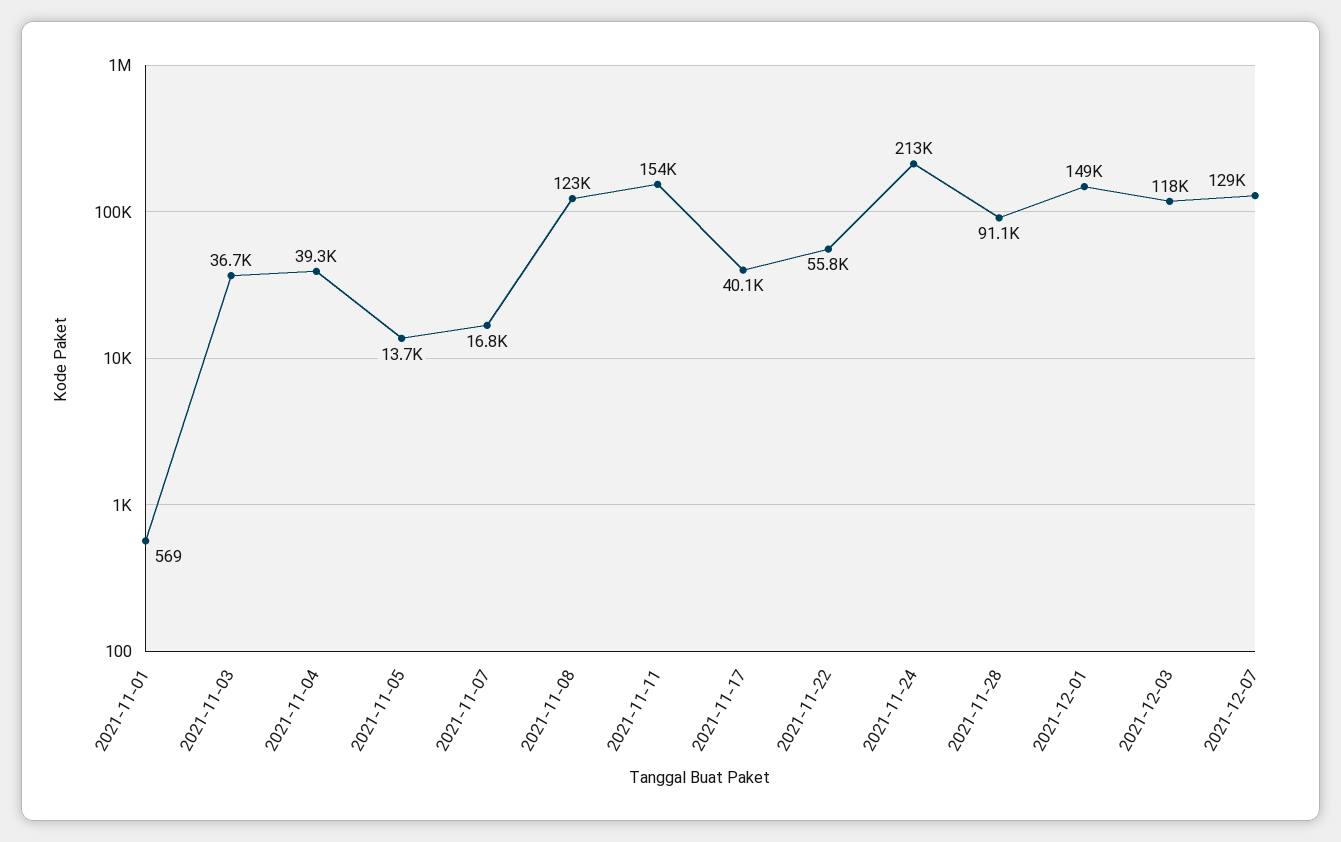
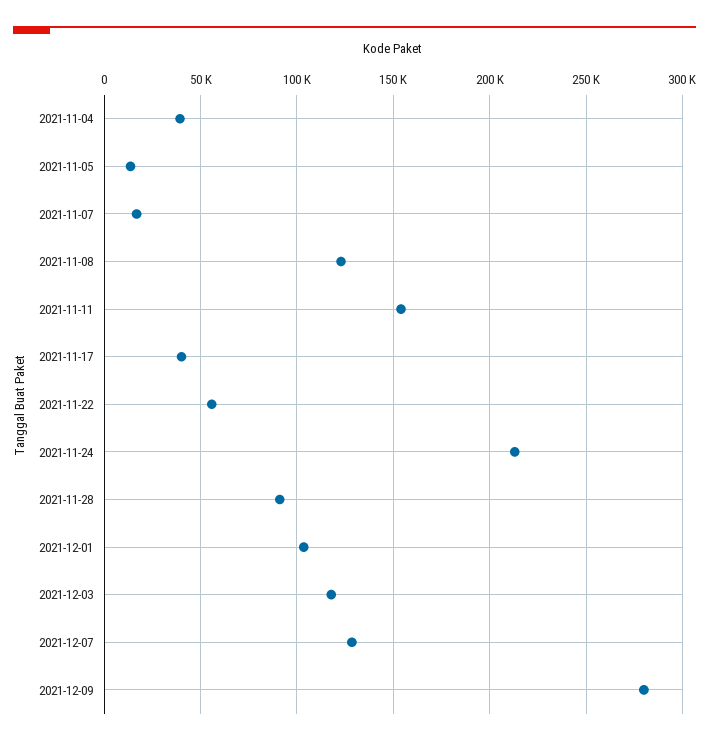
2021-11-01: 569 -> none
2021-11-03: 36700 -> none
2021-12-01: 149000 -> 105000
2021-12-09: none -> 280000

